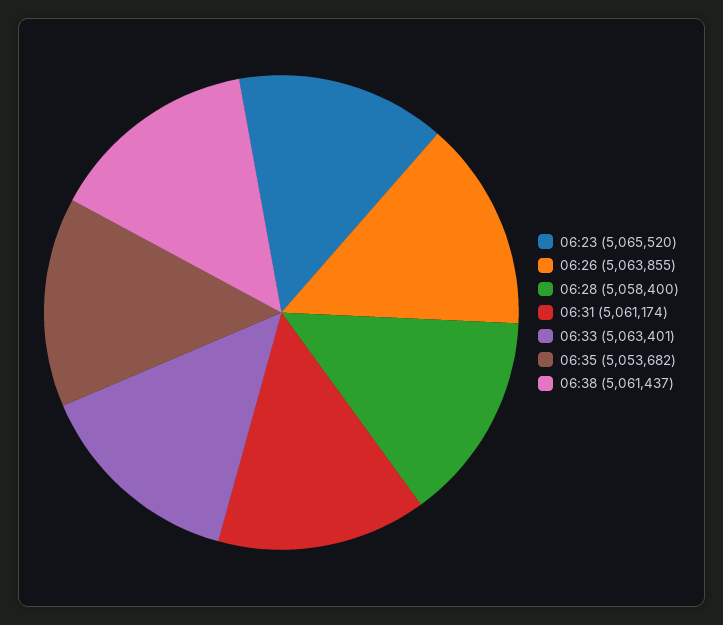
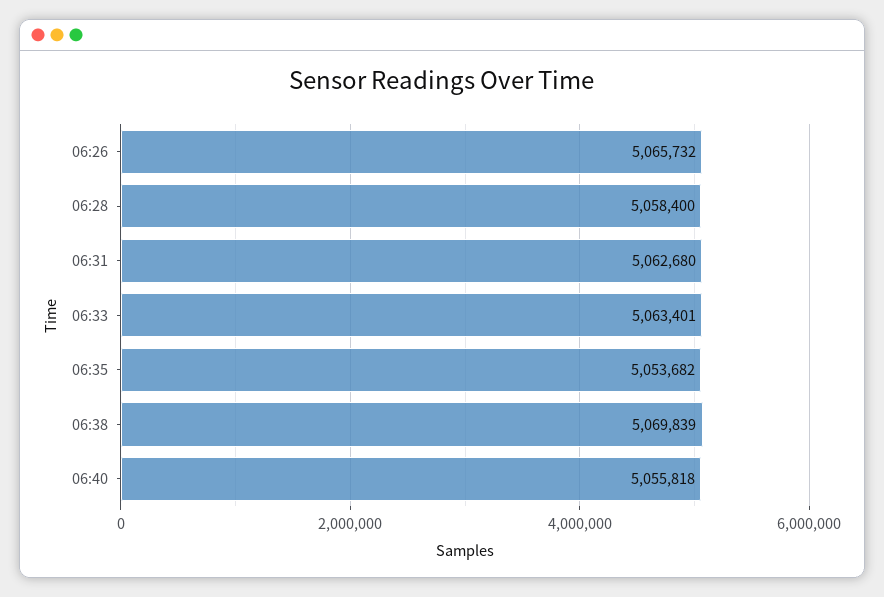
06:23: 5065520 -> none
06:26: 5063855 -> 5065732
06:31: 5061174 -> 5062680
06:38: 5061437 -> 5069839
06:40: none -> 5055818

